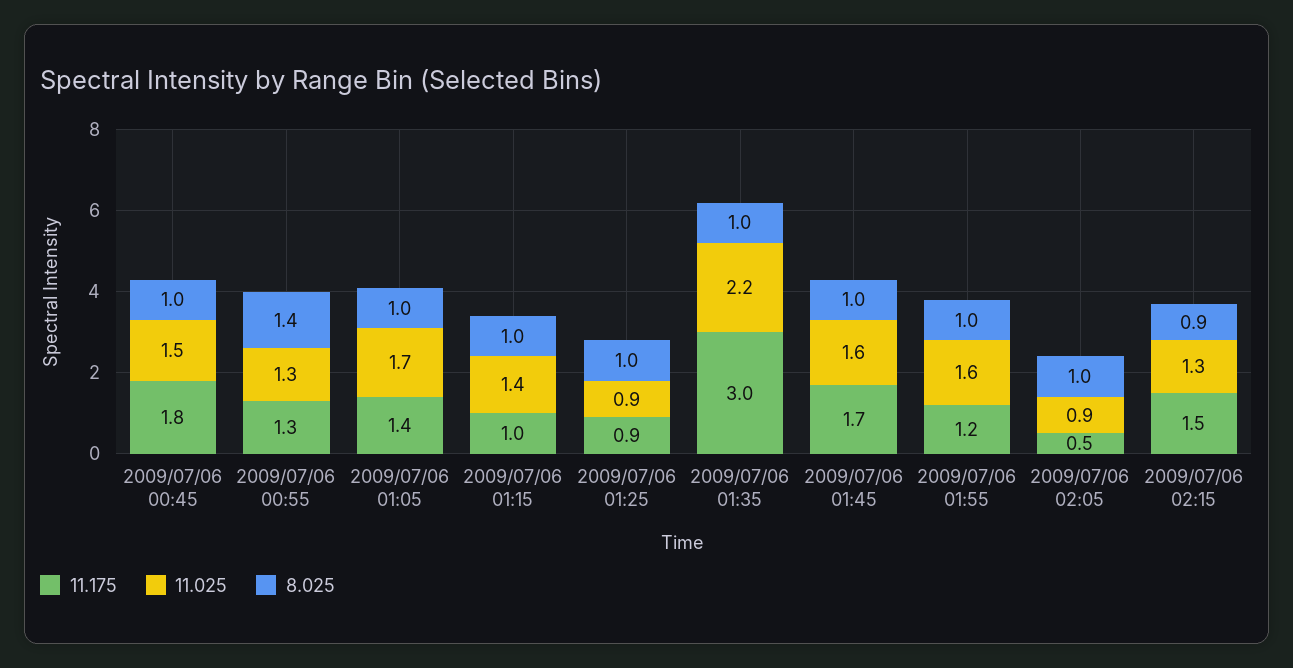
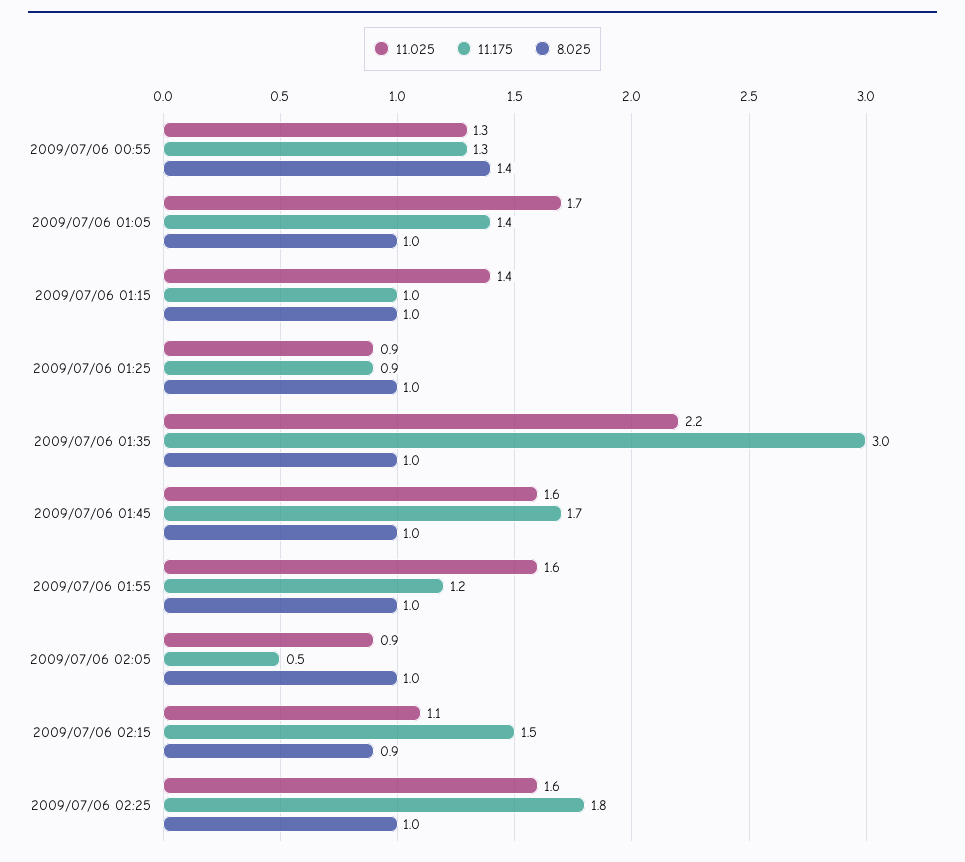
11.175, 2009/07/06 00:45: 1.8 -> none
11.025, 2009/07/06 00:45: 1.5 -> none
8.025, 2009/07/06 00:45: 1 -> none
11.025, 2009/07/06 02:15: 1.3 -> 1.1
11.025, 2009/07/06 02:25: none -> 1.6
11.175, 2009/07/06 02:25: none -> 1.8
8.025, 2009/07/06 02:25: none -> 1

